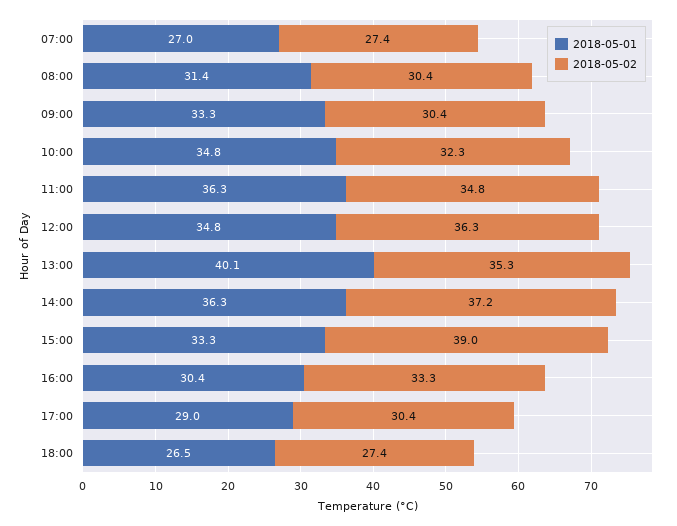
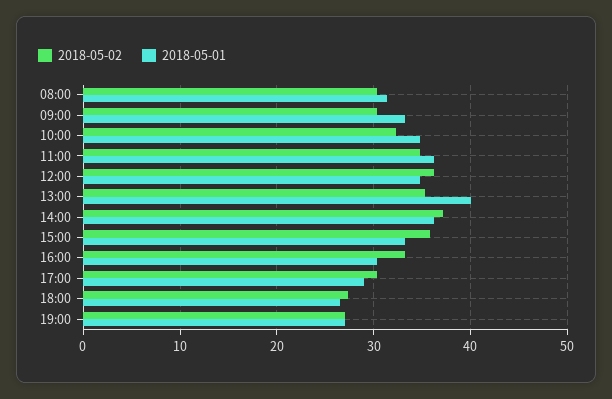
2018-05-01, 07:00: 27 -> none
2018-05-02, 07:00: 27.4 -> none
2018-05-02, 15:00: 39 -> 36
2018-05-02, 19:00: none -> 27
2018-05-01, 19:00: none -> 27

